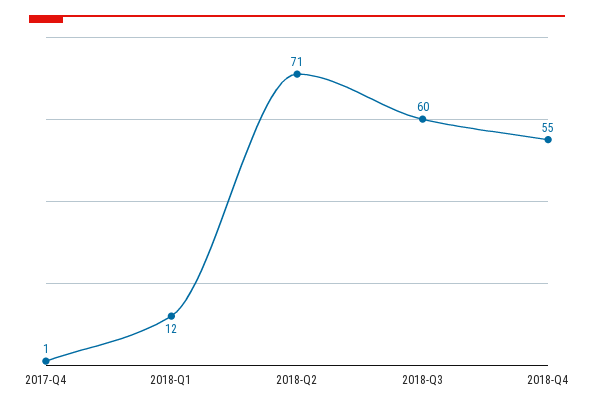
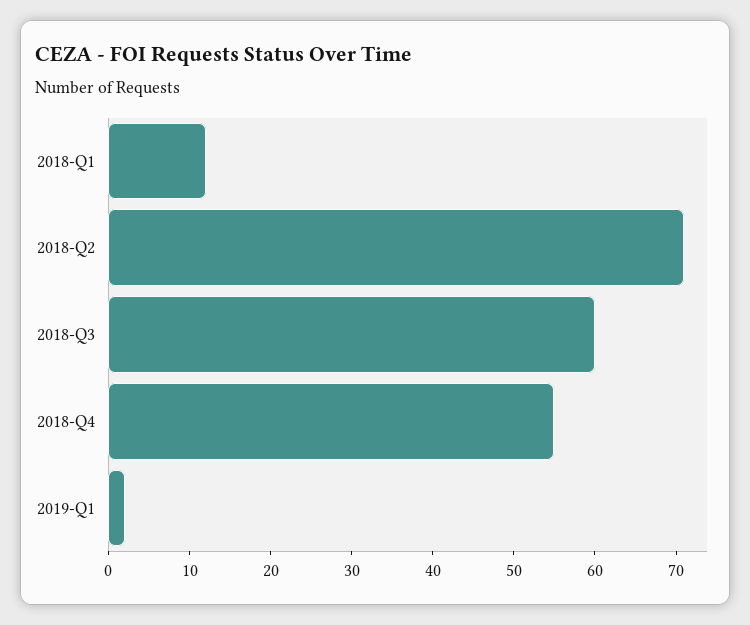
2017-Q4: 1 -> none
2019-Q1: none -> 2

